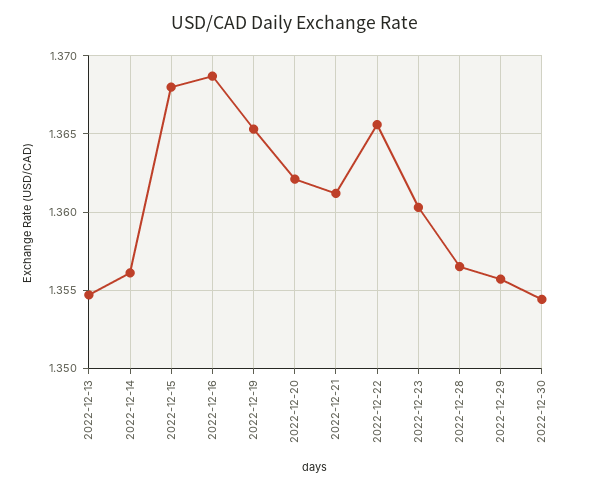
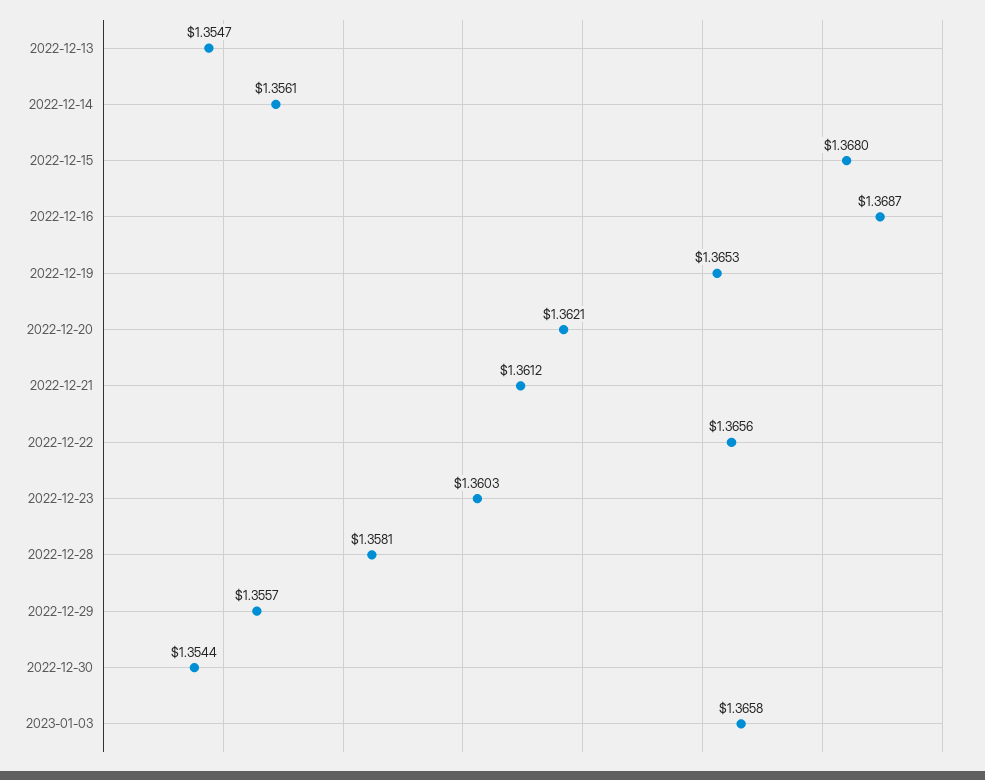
2022-12-28: 1.3565 -> 1.3581
2023-01-03: none -> 1.3658

